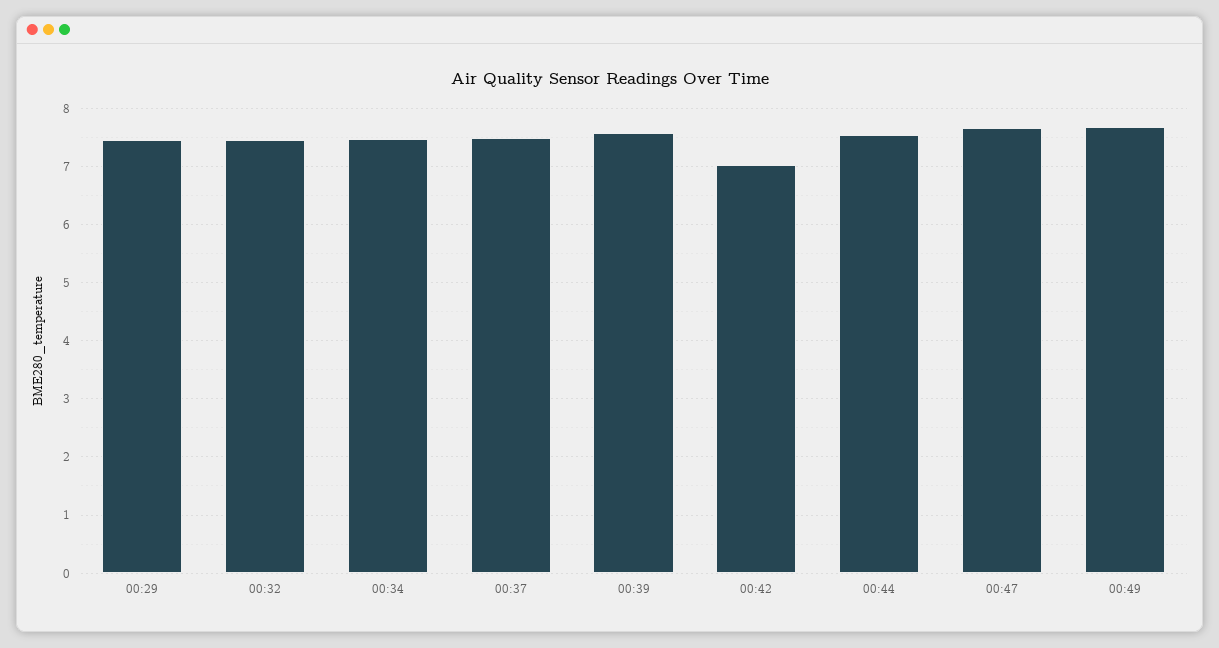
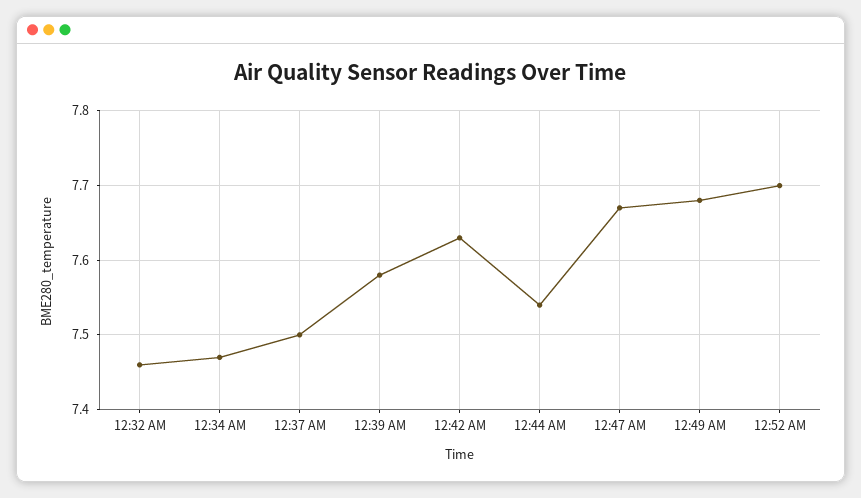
00:29: 7.4 -> none
00:42: 7 -> 7.63
12:52 AM: none -> 7.7

